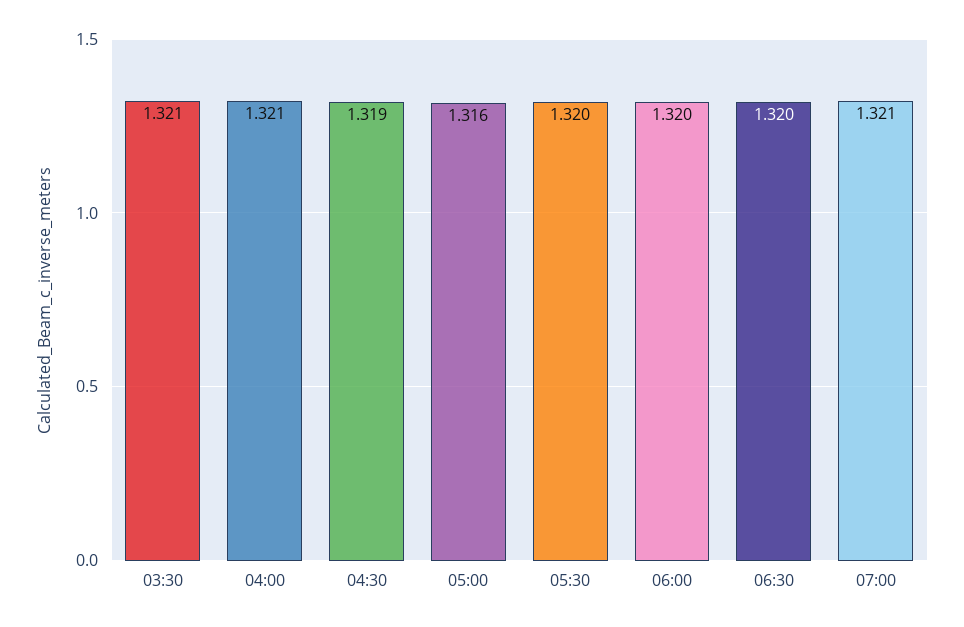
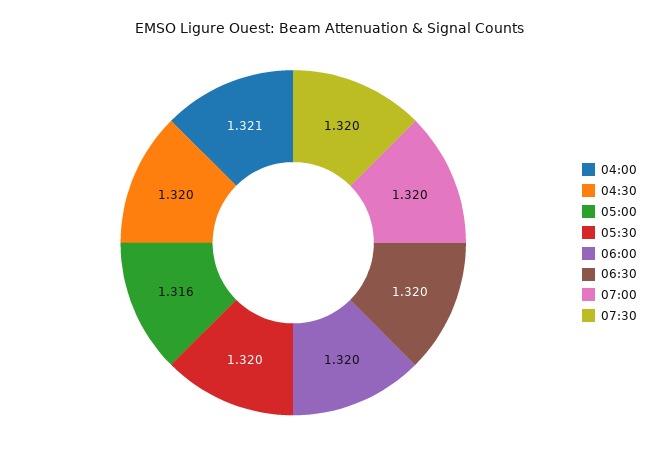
03:30: 1.321 -> none
04:30: 1.319 -> 1.32
07:00: 1.321 -> 1.32
07:30: none -> 1.32

